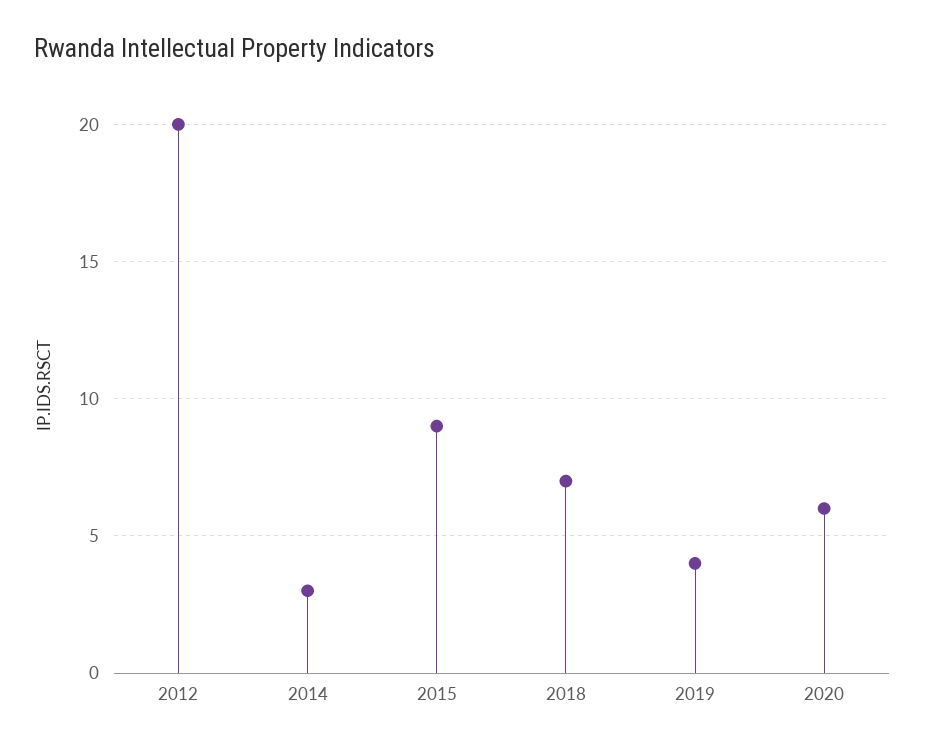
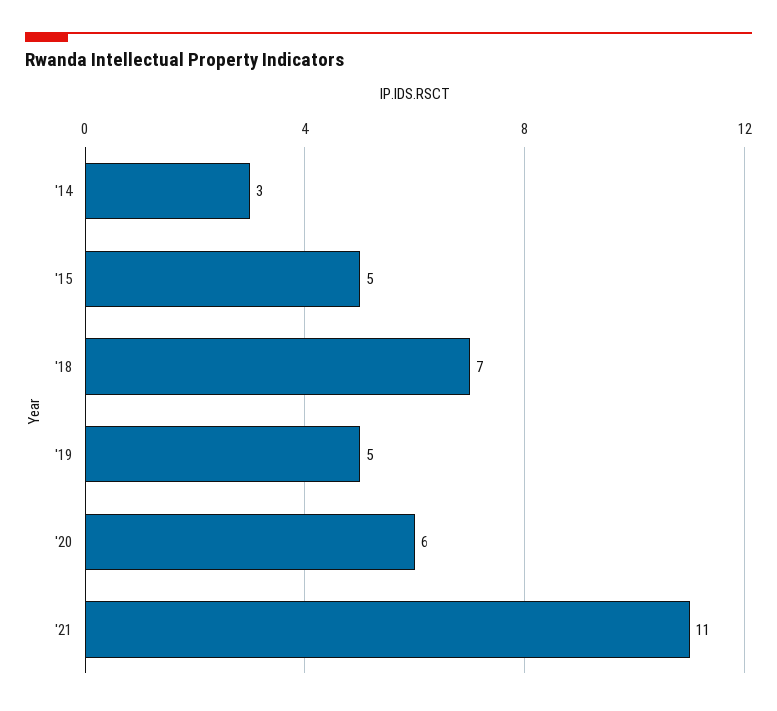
2012: 20 -> none
2015: 9 -> 5
2019: 4 -> 5
'21: none -> 11

